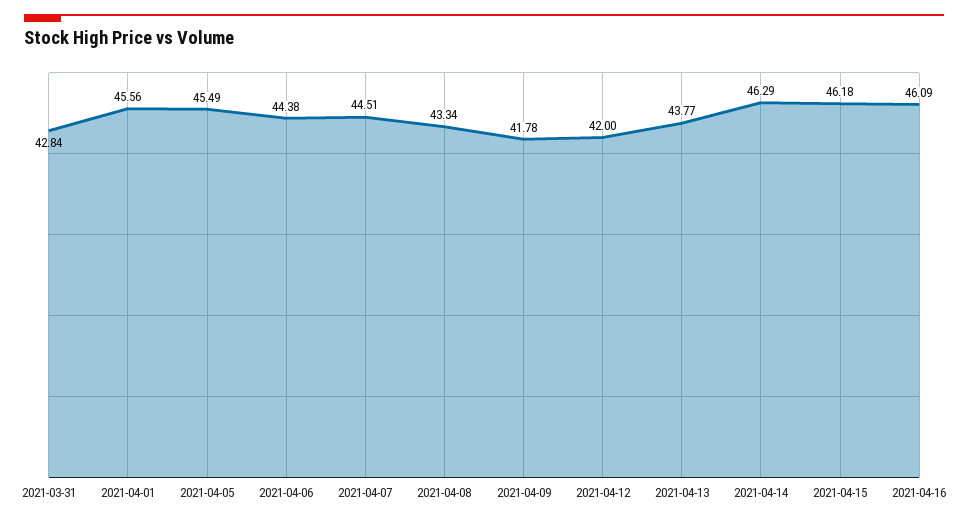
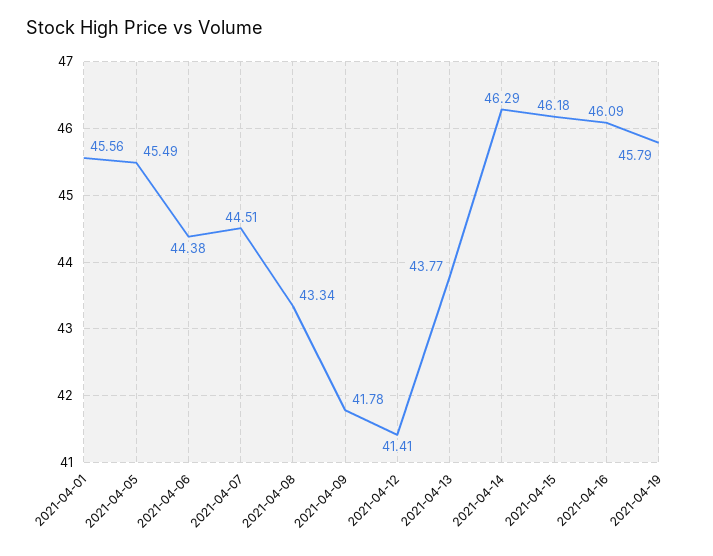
2021-03-31: 42.84 -> none
2021-04-12: 42 -> 41.41
2021-04-19: none -> 45.79

